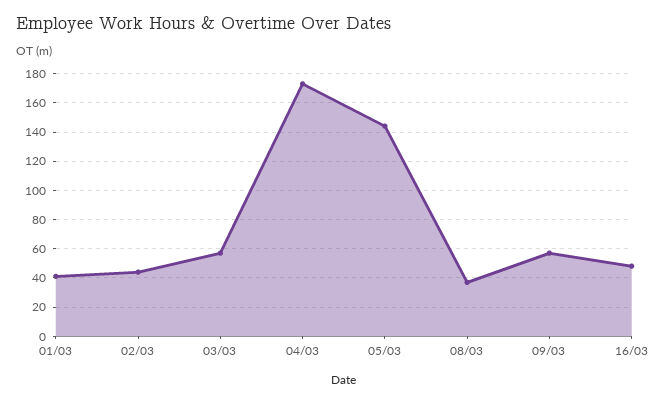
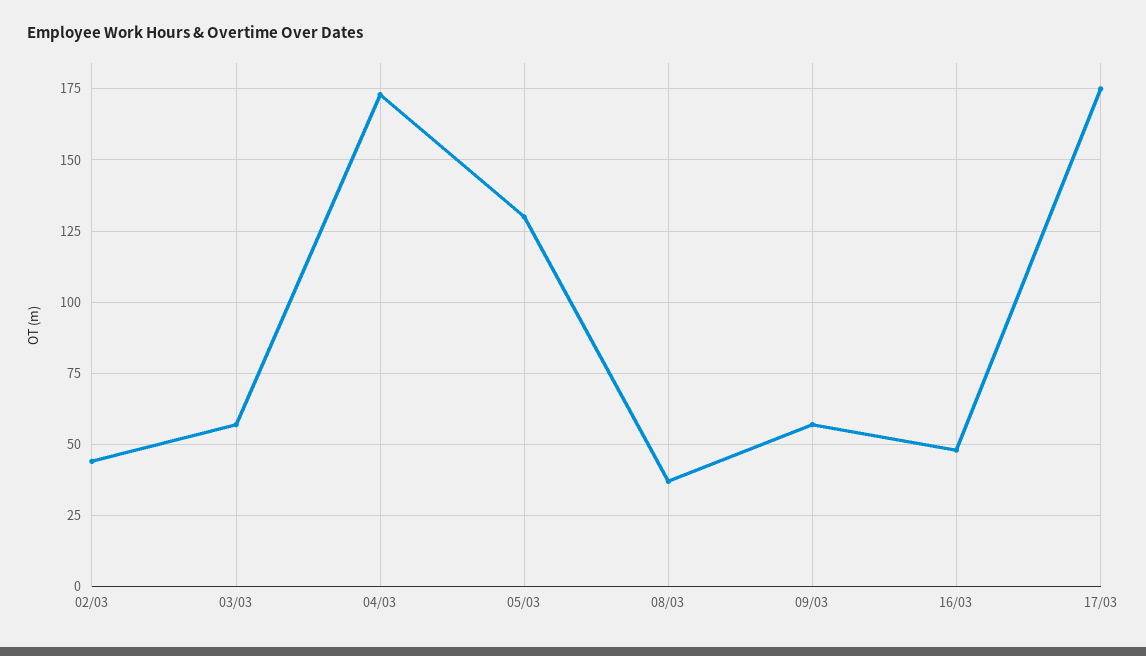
01/03: 40 -> none
05/03: 145 -> 130
17/03: none -> 175

